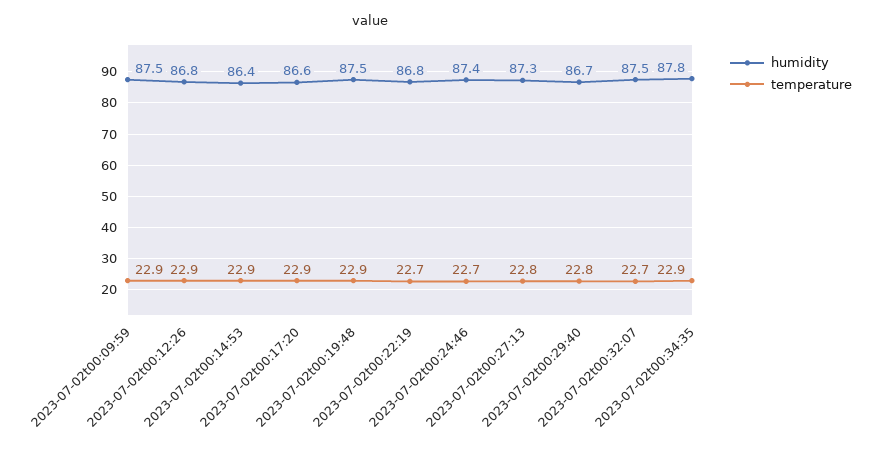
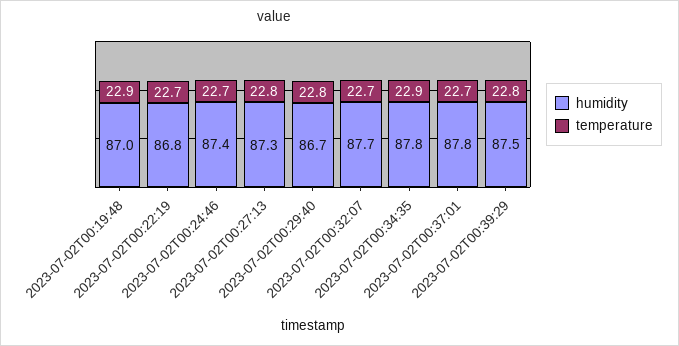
humidity, 2023-07-02t00:09:59: 87.5 -> none
temperature, 2023-07-02t00:09:59: 22.9 -> none
humidity, 2023-07-02t00:12:26: 86.8 -> none
temperature, 2023-07-02t00:12:26: 22.9 -> none
humidity, 2023-07-02t00:14:53: 86.4 -> none
temperature, 2023-07-02t00:14:53: 22.9 -> none
humidity, 2023-07-02t00:17:20: 86.6 -> none
temperature, 2023-07-02t00:17:20: 22.9 -> none
humidity, 2023-07-02t00:19:48: 87.5 -> 87
humidity, 2023-07-02t00:32:07: 87.5 -> 87.7
humidity, 2023-07-02T00:37:01: none -> 87.8
temperature, 2023-07-02T00:37:01: none -> 22.7
humidity, 2023-07-02T00:39:29: none -> 87.5
temperature, 2023-07-02T00:39:29: none -> 22.8

